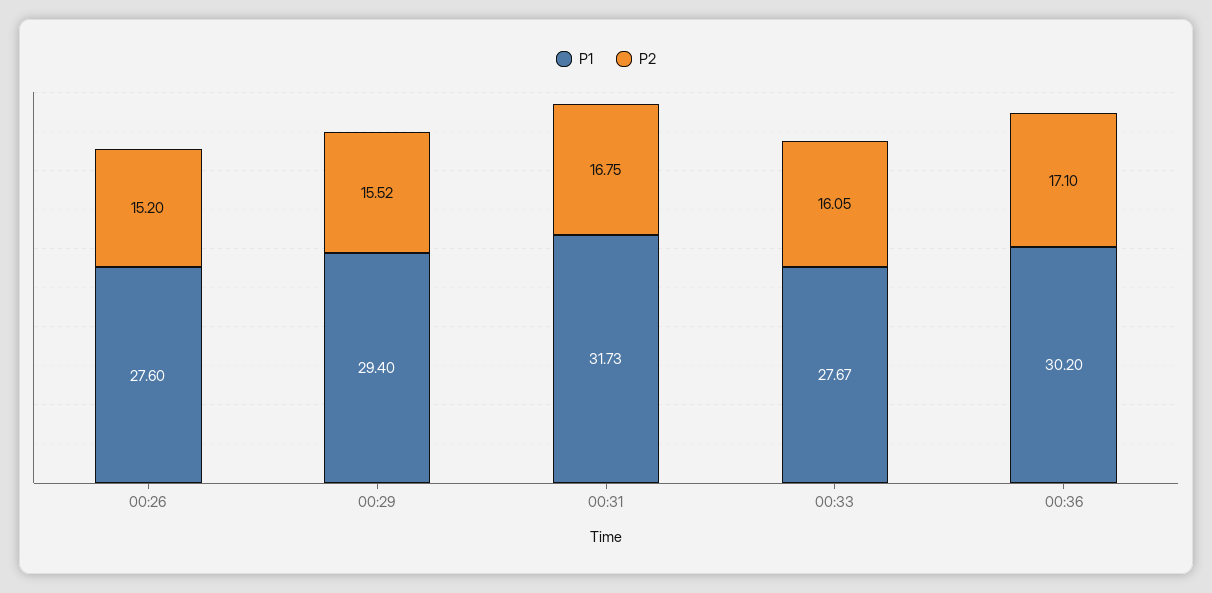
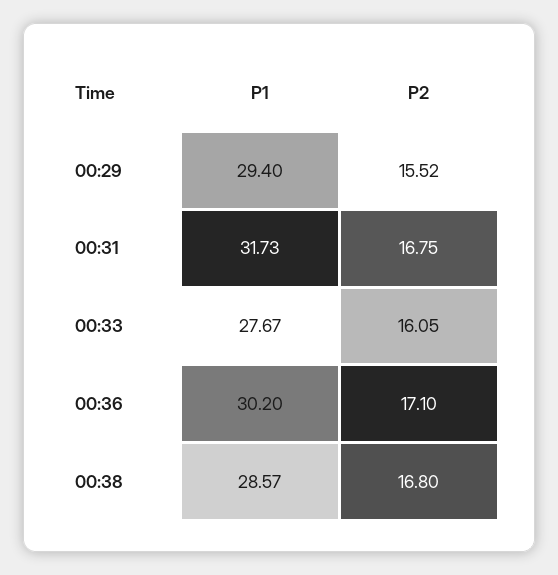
P1, 00:26: 27.6 -> none
P2, 00:26: 15.2 -> none
P1, 00:38: none -> 28.57
P2, 00:38: none -> 16.8

